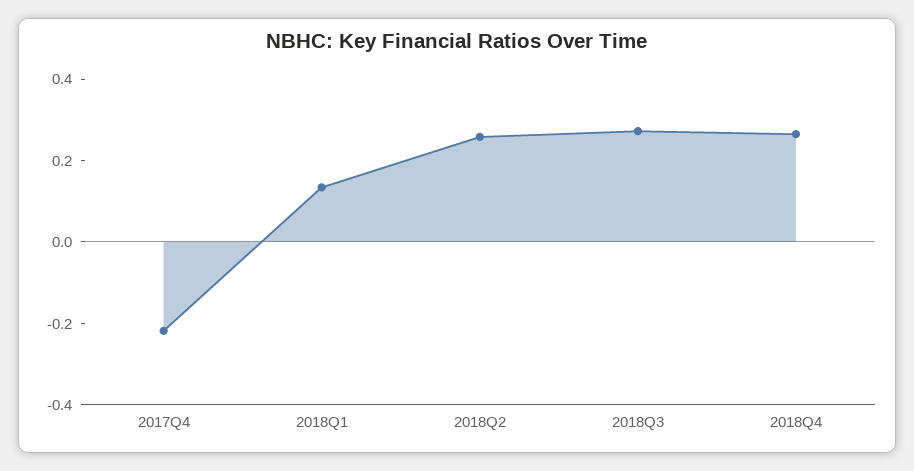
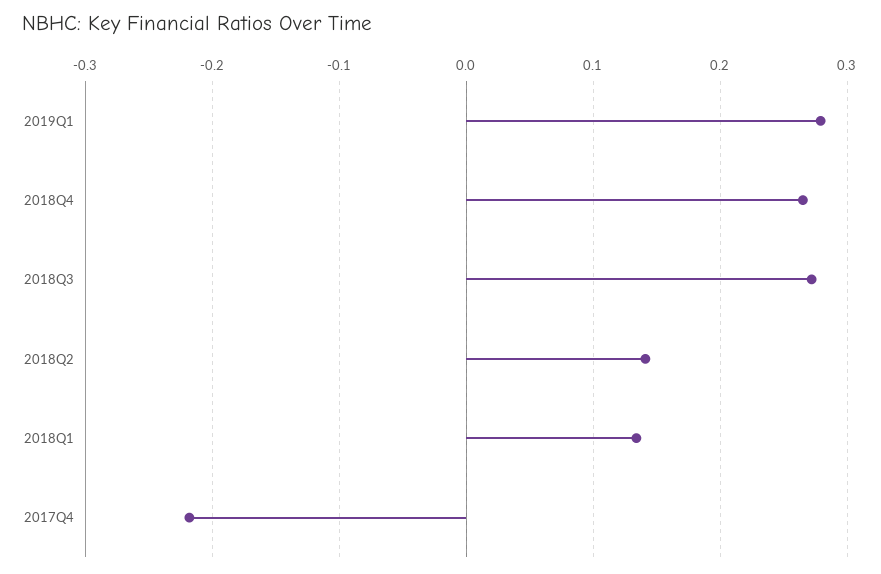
2018Q2: 0.25 -> 0.14
2019Q1: none -> 0.28

